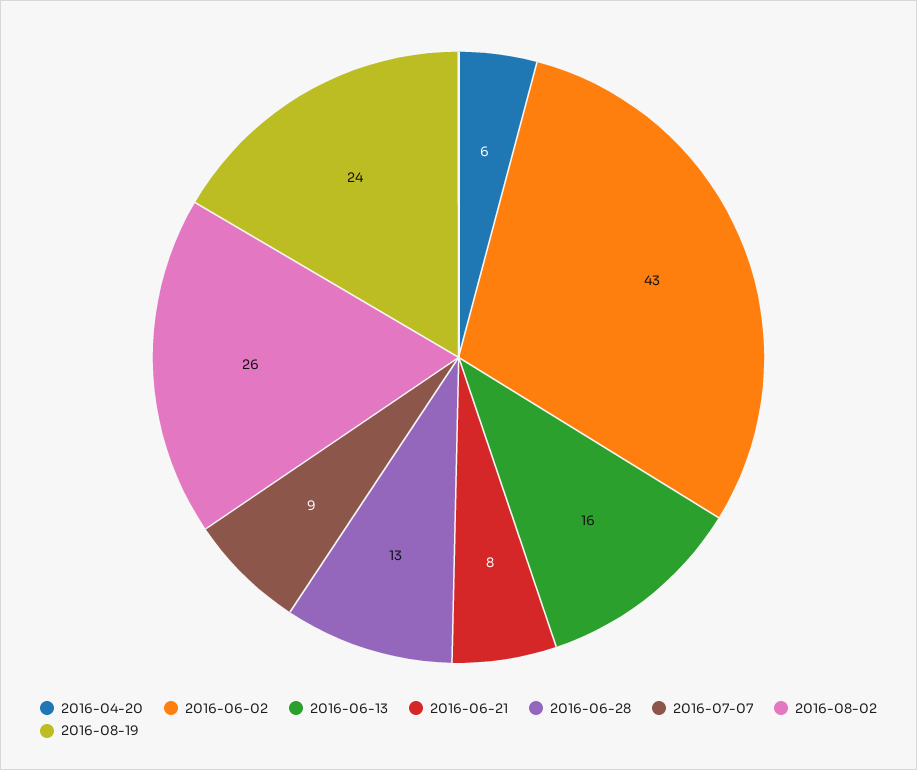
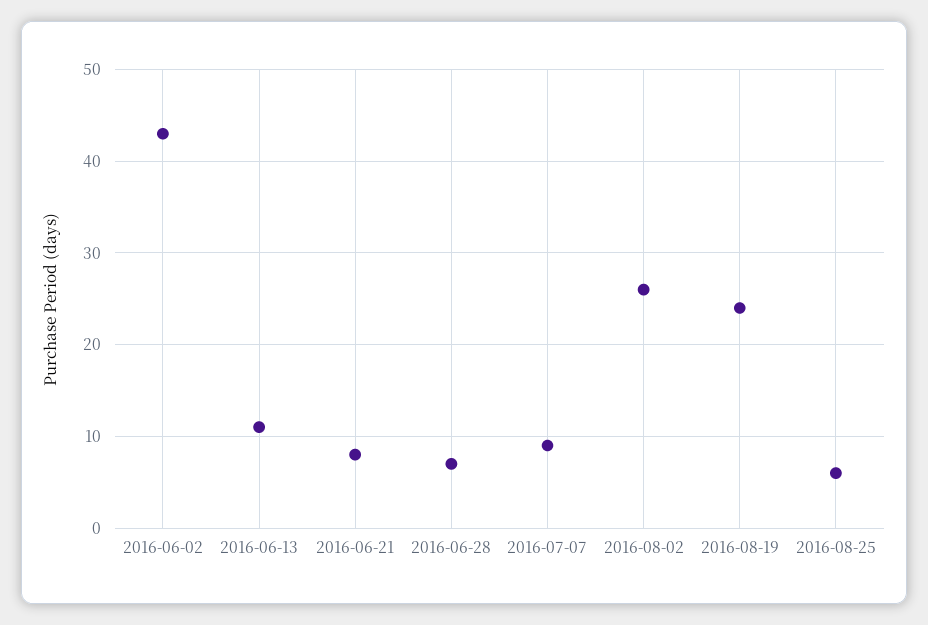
2016-04-20: 6 -> none
2016-06-13: 16 -> 11
2016-06-28: 13 -> 7
2016-08-25: none -> 6

